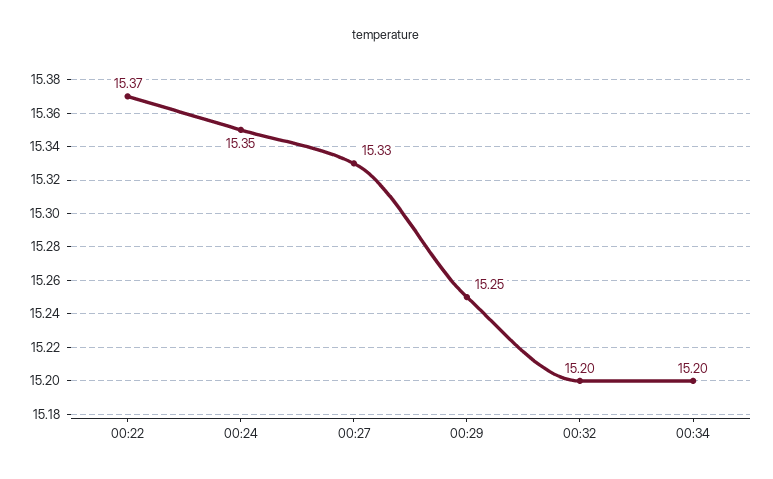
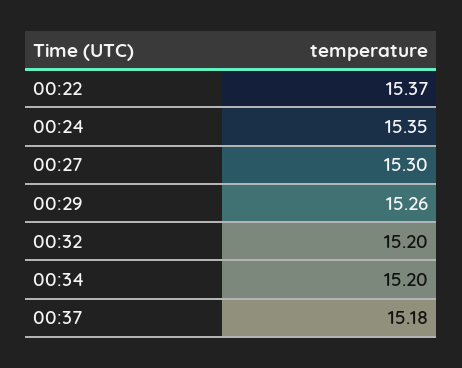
00:27: 15.33 -> 15.3
00:29: 15.25 -> 15.26
00:37: none -> 15.18

